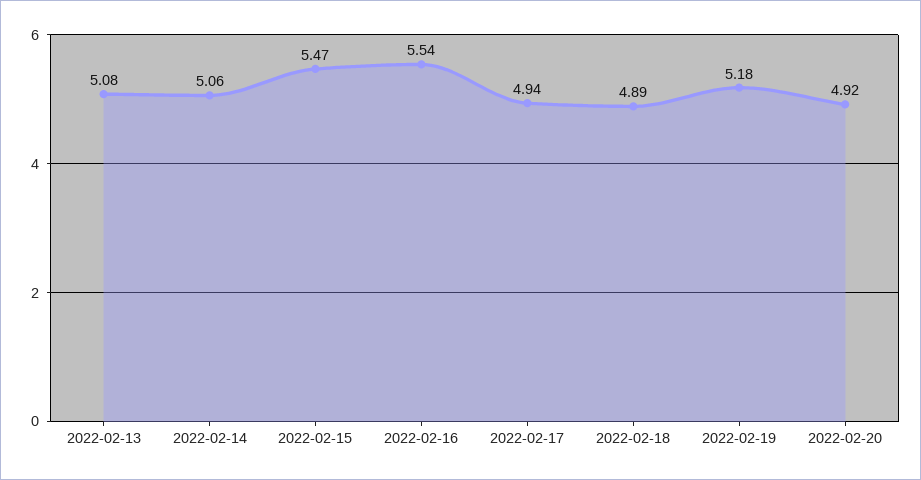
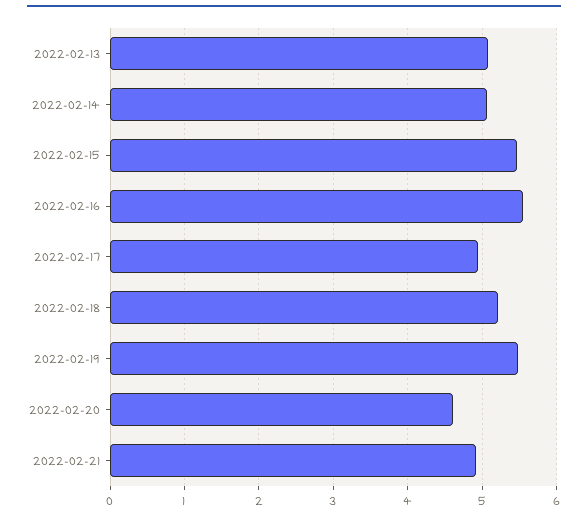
2022-02-18: 4.89 -> 5.2
2022-02-19: 5.18 -> 5.5
2022-02-20: 4.92 -> 4.6
2022-02-21: none -> 4.9

